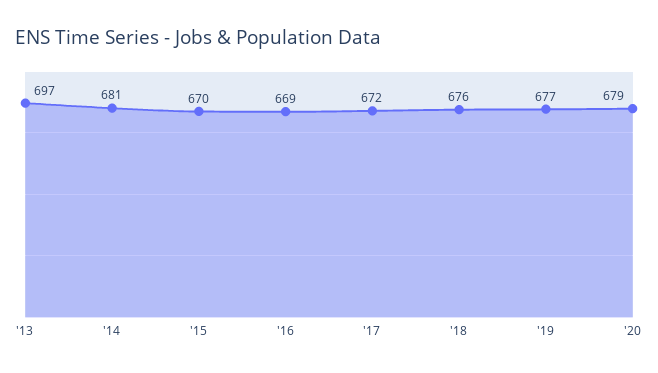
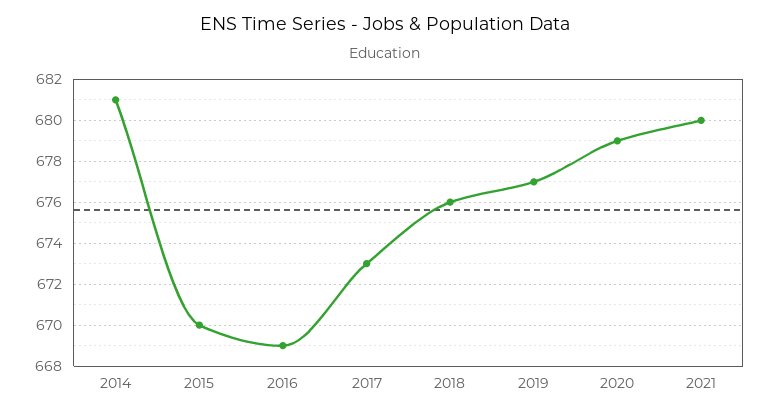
'13: 697 -> none
'17: 672 -> 673
2021: none -> 680

